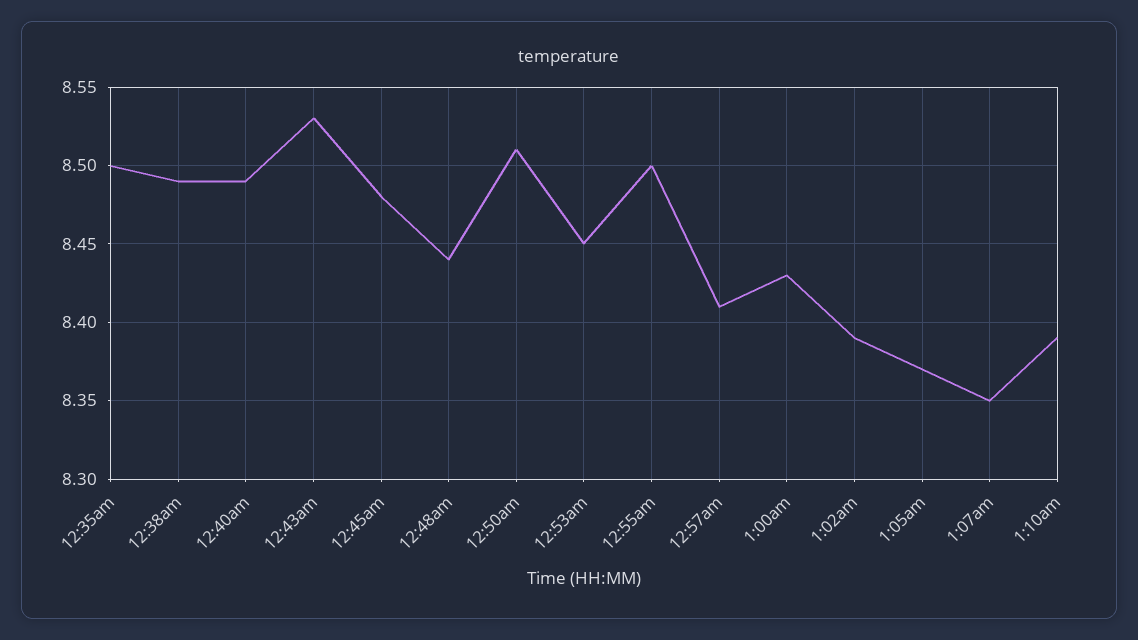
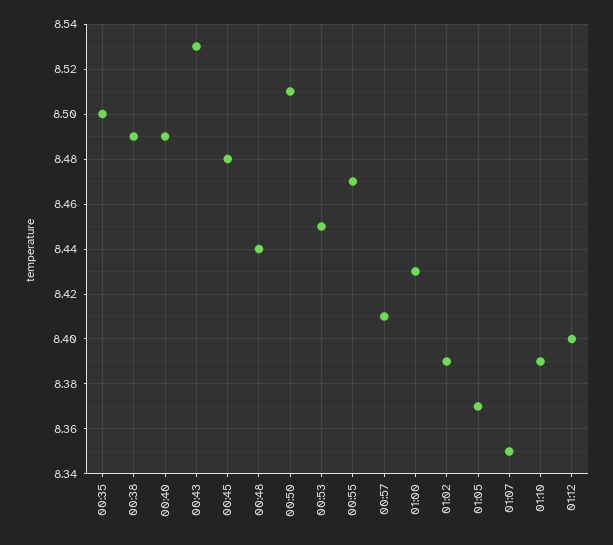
12:55am: 8.5 -> 8.47
01:12: none -> 8.4

